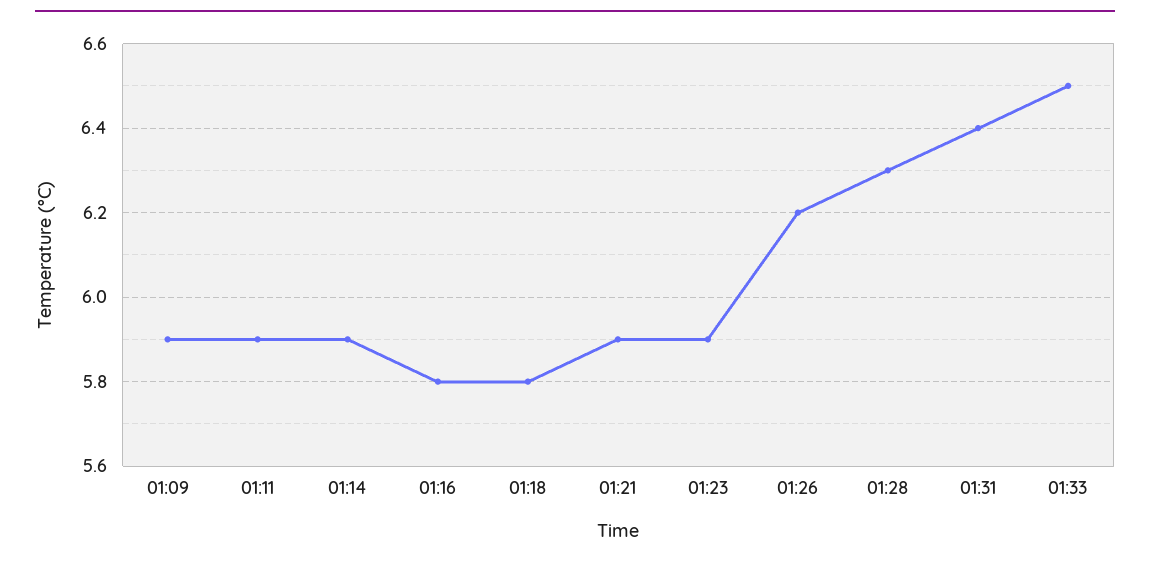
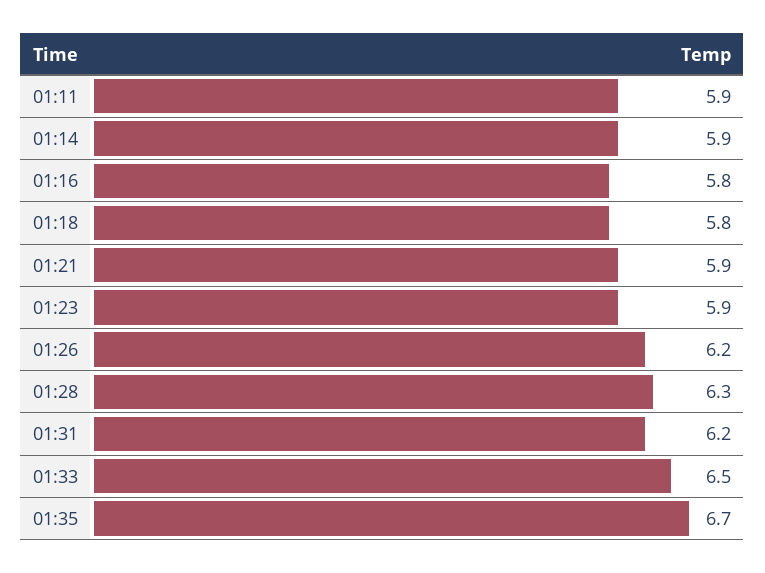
01:09: 5.9 -> none
01:31: 6.4 -> 6.2
01:35: none -> 6.7

